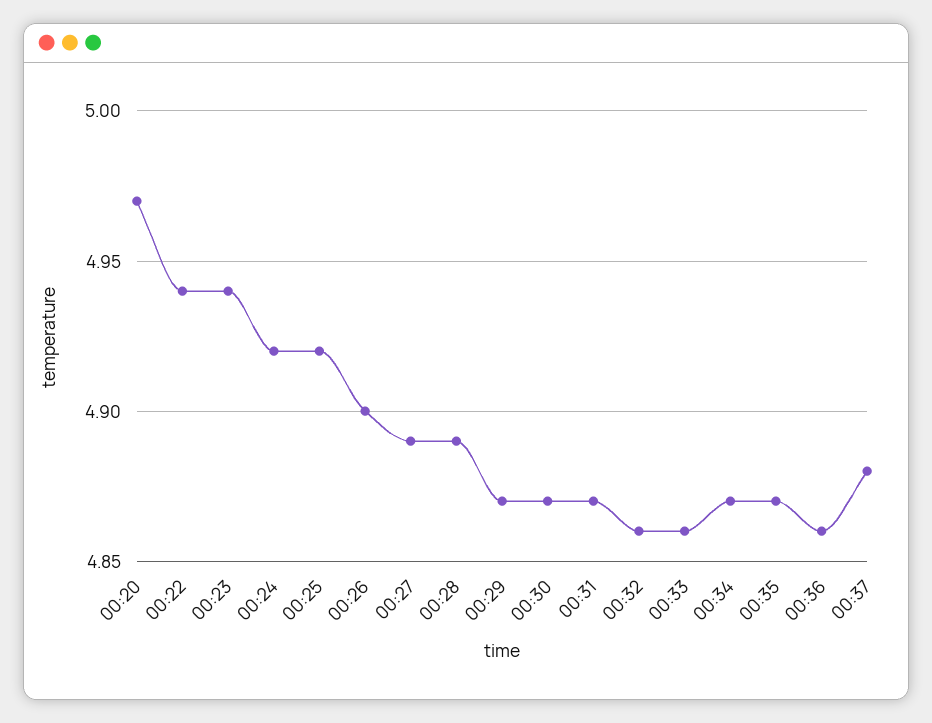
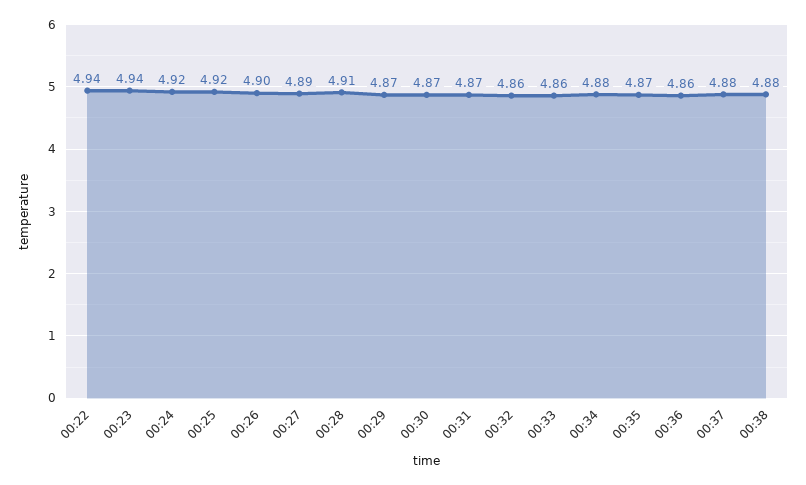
00:20: 4.97 -> none
00:28: 4.89 -> 4.91
00:34: 4.87 -> 4.88
00:38: none -> 4.88

